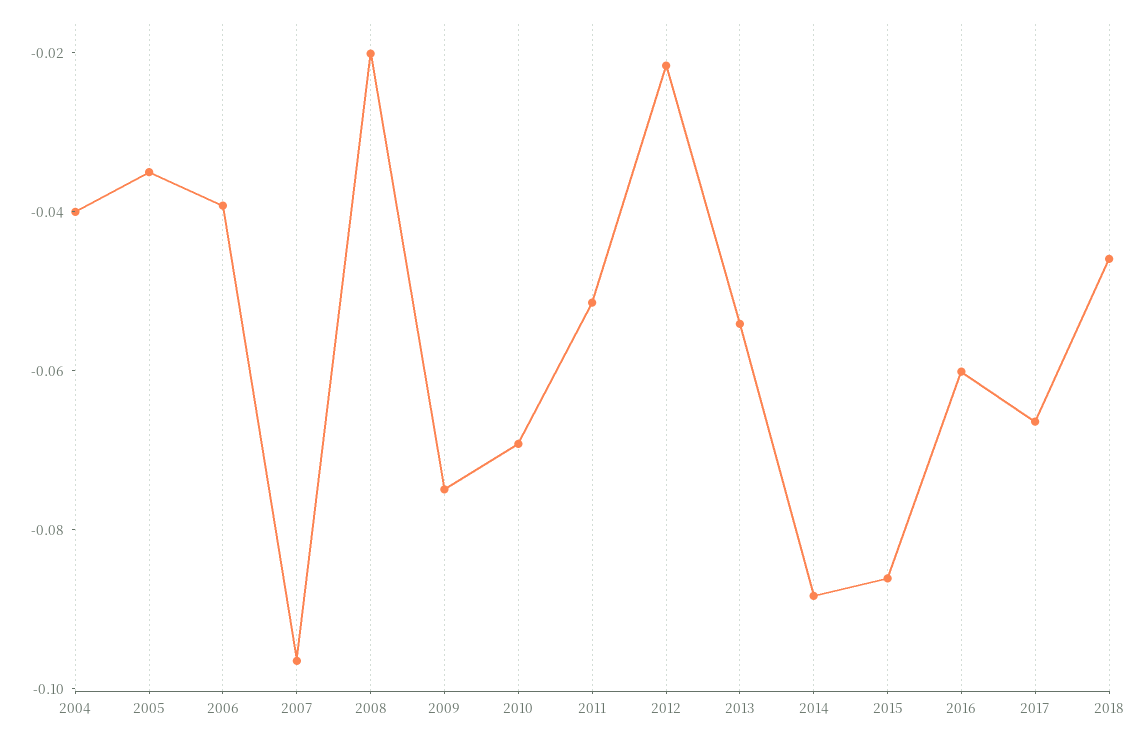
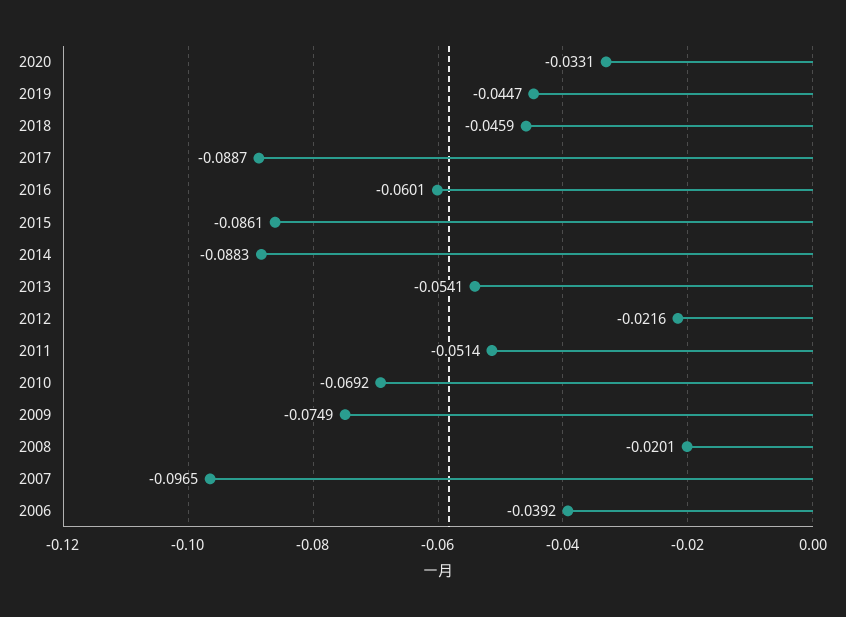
2004: -0.04 -> none
2005: -0.035 -> none
2017: -0.065 -> -0.0887
2020: none -> -0.0331
2019: none -> -0.0447

